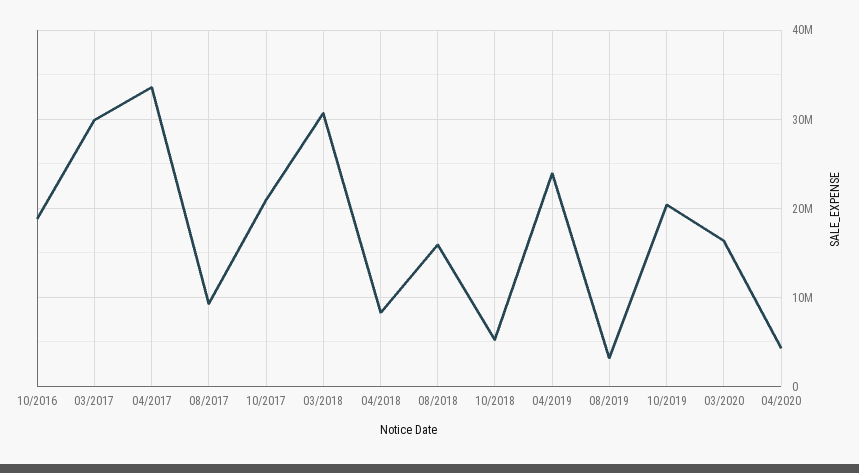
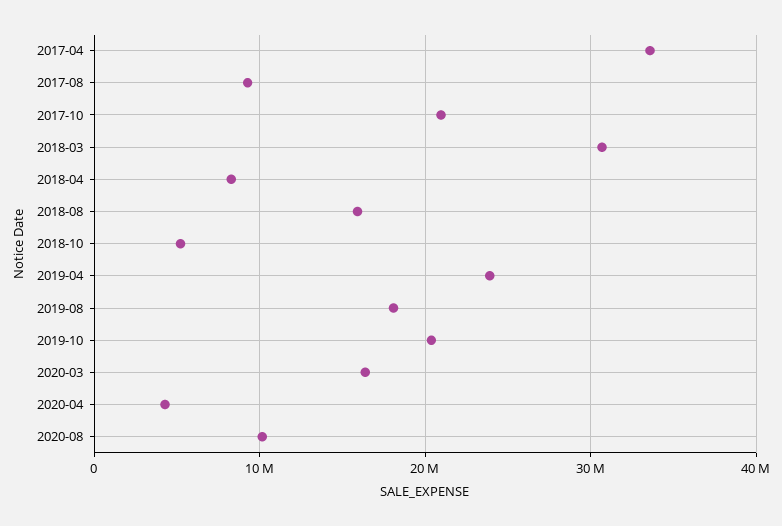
10/2016: 19000000 -> none
03/2017: 30000000 -> none
08/2019: 3000000 -> 18000000
2020-08: none -> 10000000

